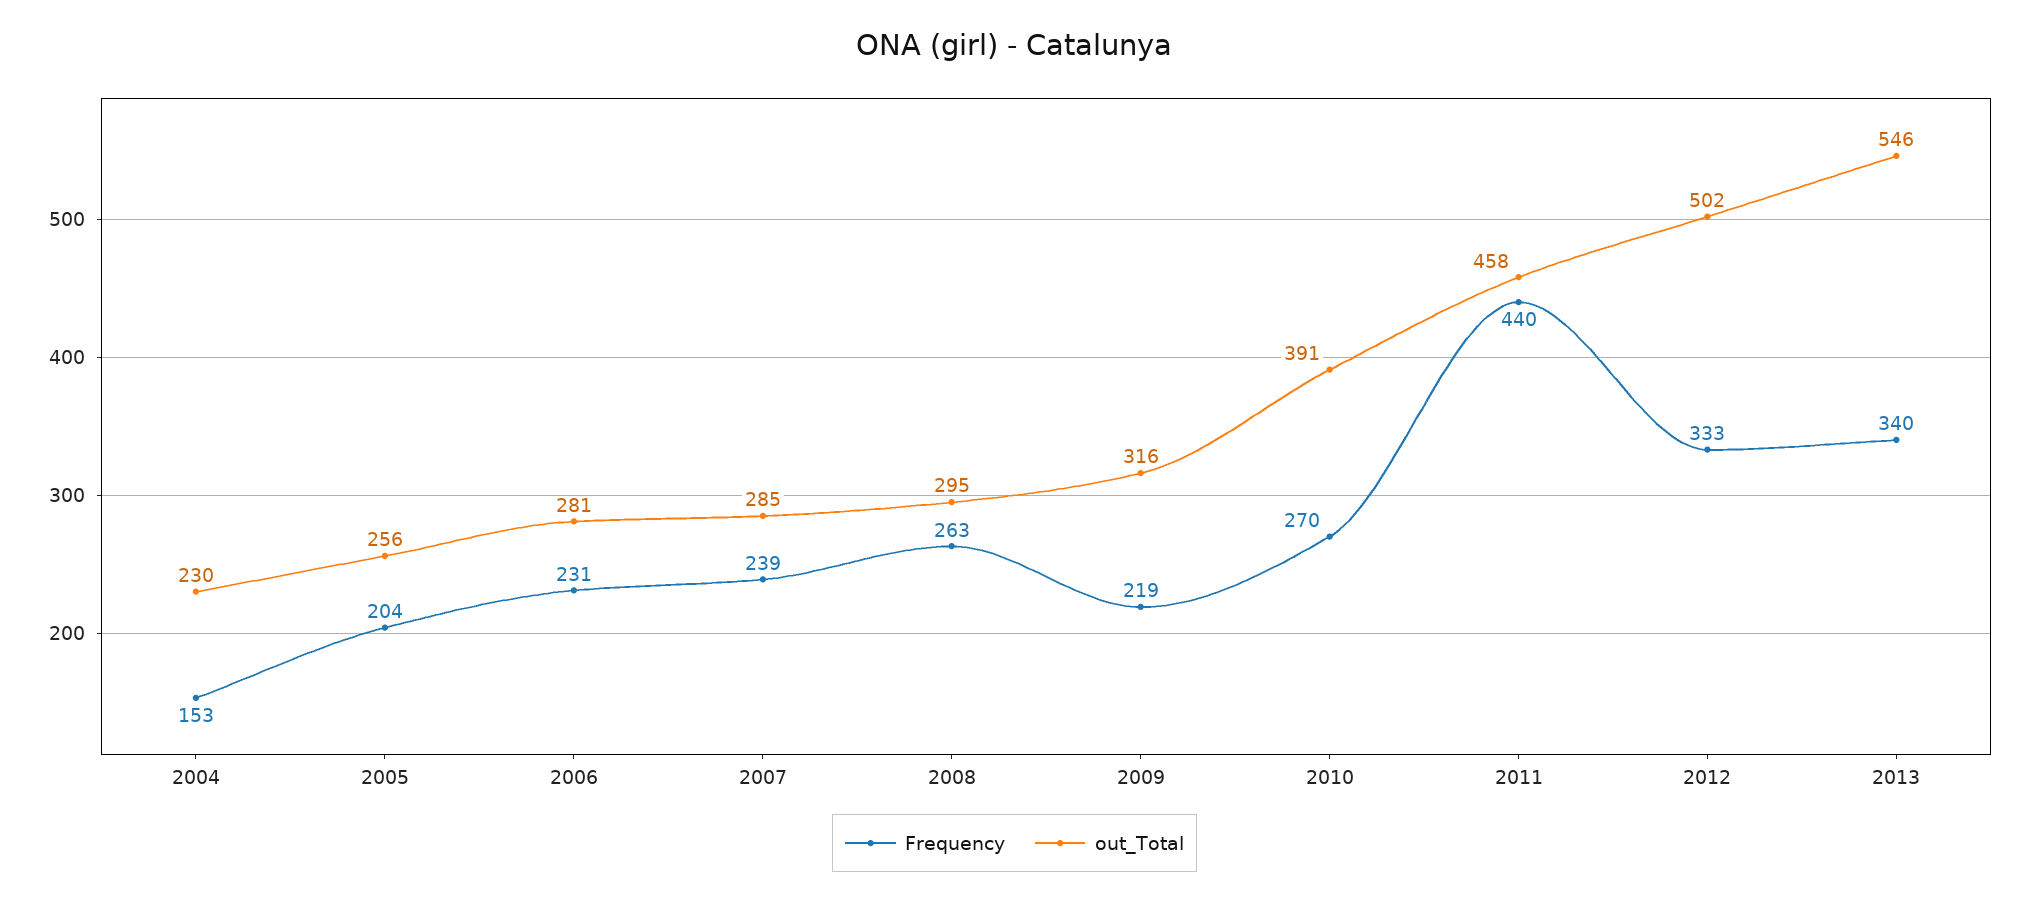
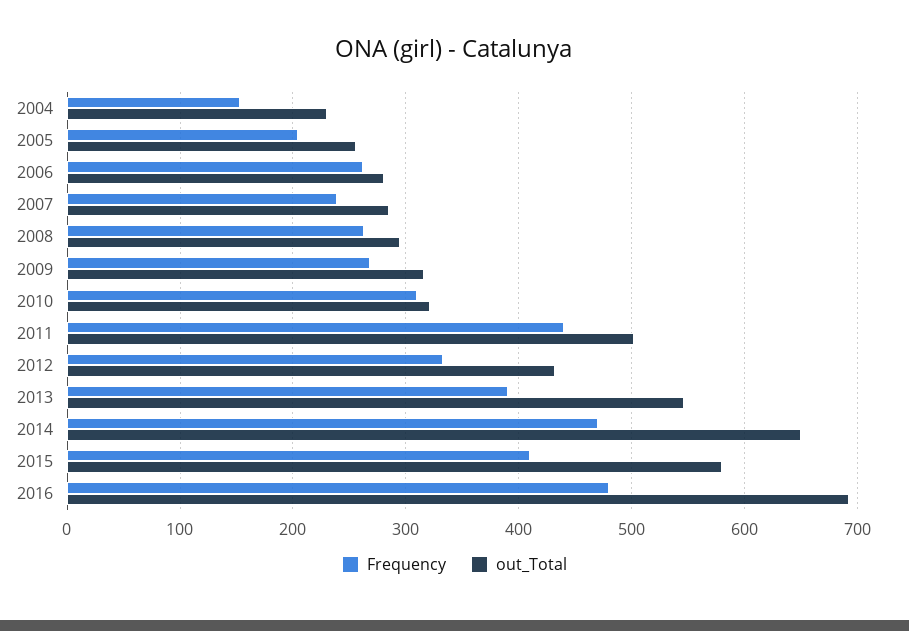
Frequency, 2006: 231 -> 260
Frequency, 2009: 219 -> 270
Frequency, 2010: 270 -> 310
out_Total, 2010: 391 -> 320
out_Total, 2011: 458 -> 500
out_Total, 2012: 502 -> 430
Frequency, 2013: 340 -> 390
Frequency, 2014: none -> 470
out_Total, 2014: none -> 650
Frequency, 2015: none -> 410
out_Total, 2015: none -> 580
Frequency, 2016: none -> 480
out_Total, 2016: none -> 690

